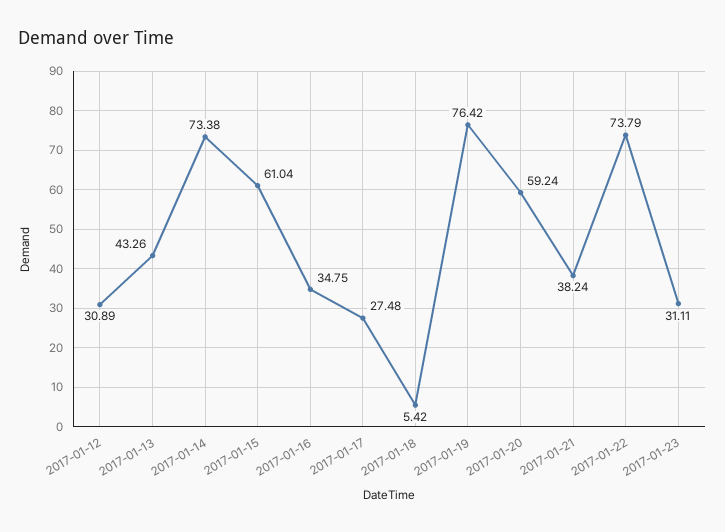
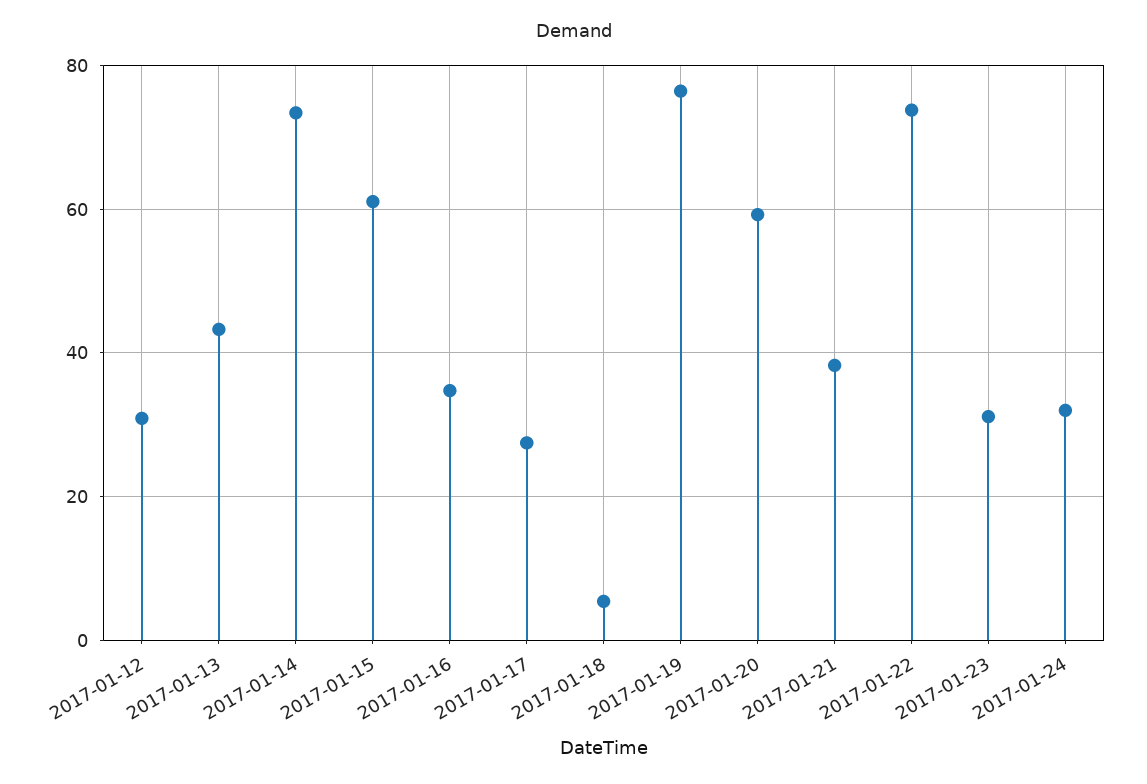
2017-01-24: none -> 32

